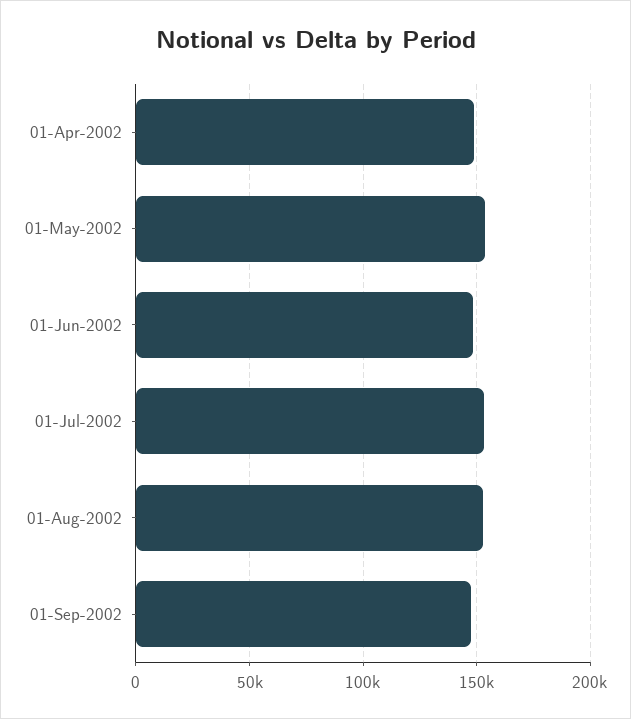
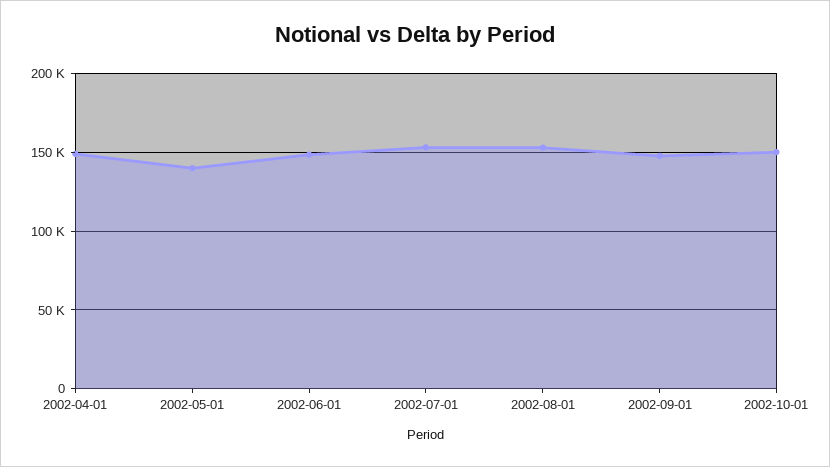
01-May-2002: 155000 -> 140000
2002-10-01: none -> 150000

